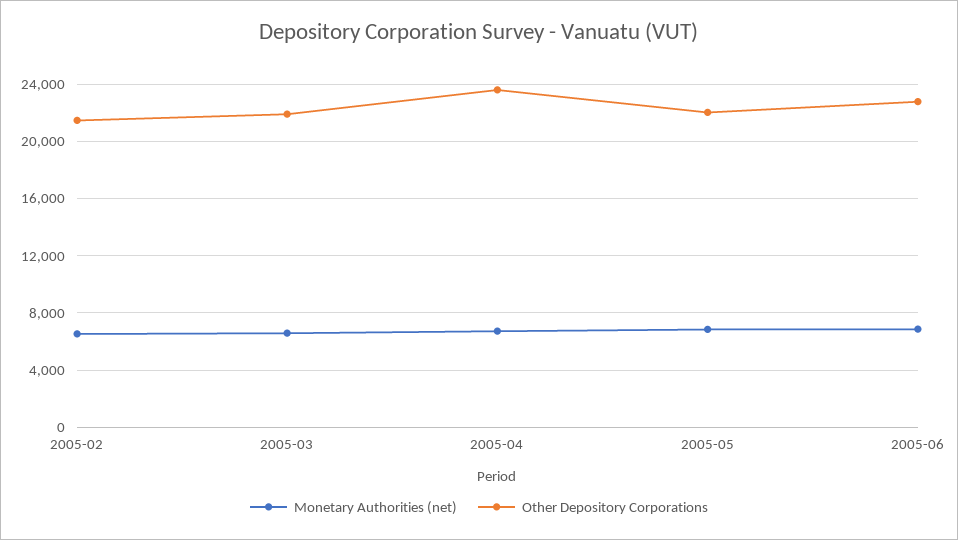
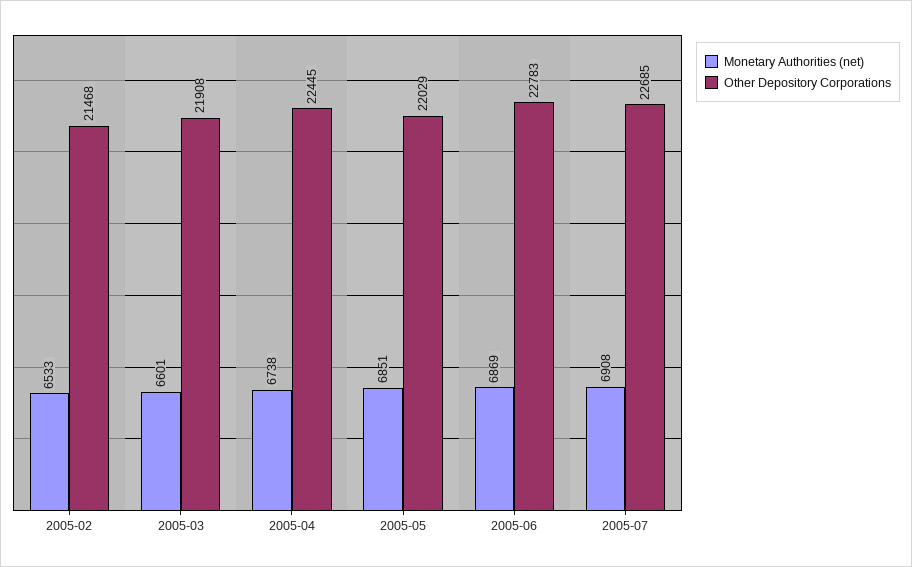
Other Depository Corporations, 2005-04: 23500 -> 22445
Monetary Authorities (net), 2005-07: none -> 6908
Other Depository Corporations, 2005-07: none -> 22685

